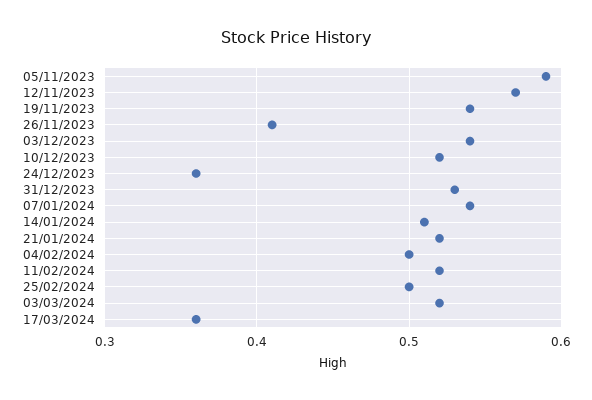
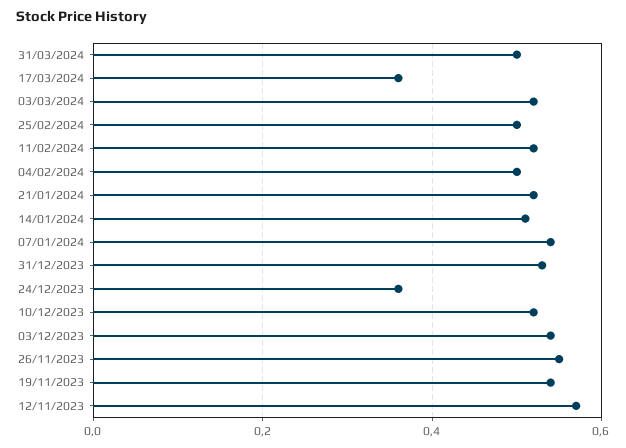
05/11/2023: 0.59 -> none
26/11/2023: 0.41 -> 0.55
31/03/2024: none -> 0.5

